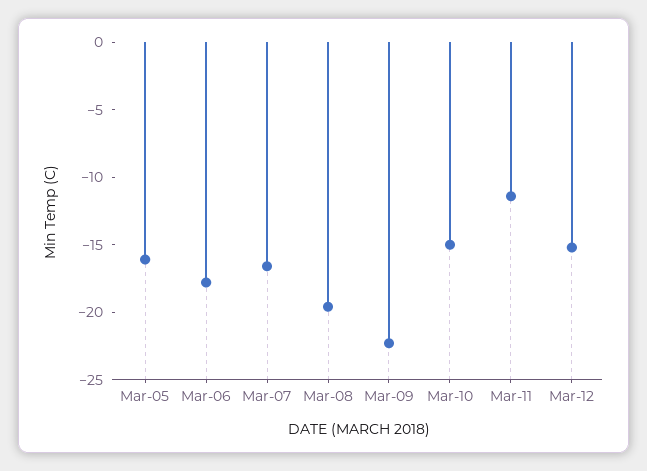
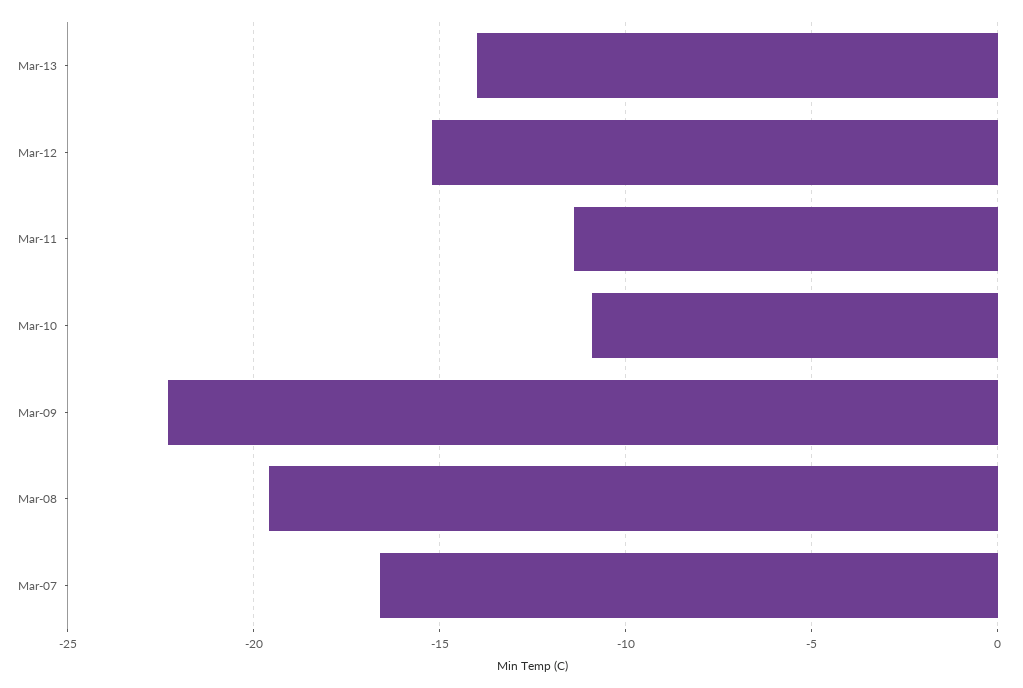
Mar-05: -16 -> none
Mar-06: -18 -> none
Mar-10: -15 -> -11
Mar-13: none -> -14

